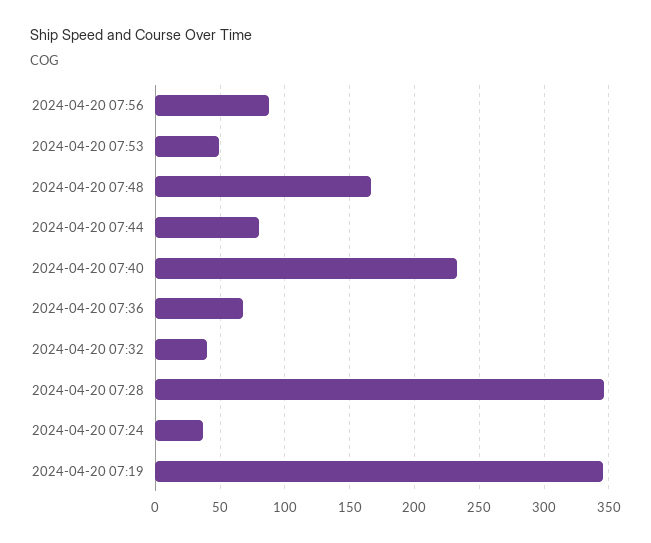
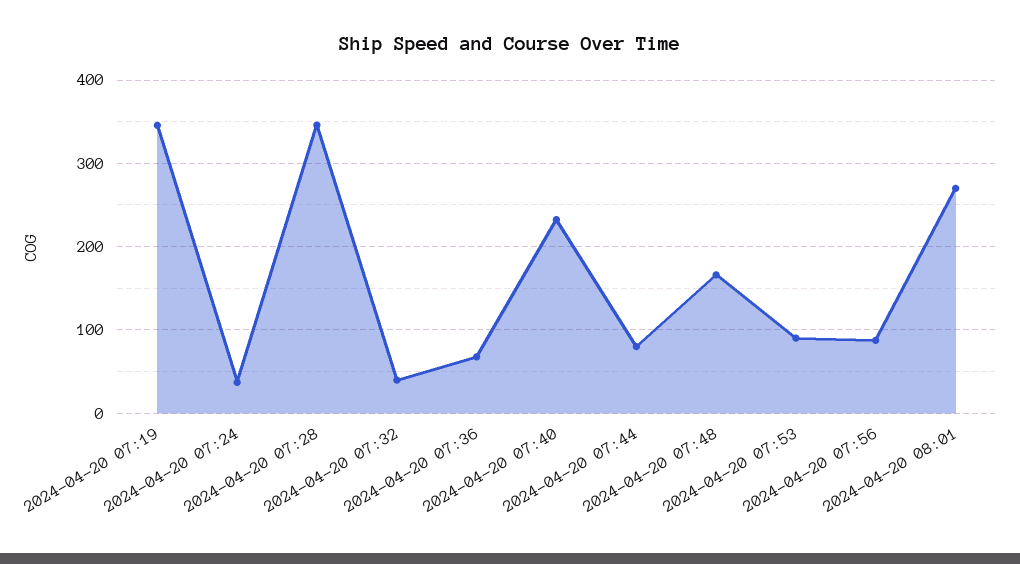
2024-04-20 07:53: 50 -> 90
2024-04-20 08:01: none -> 270

